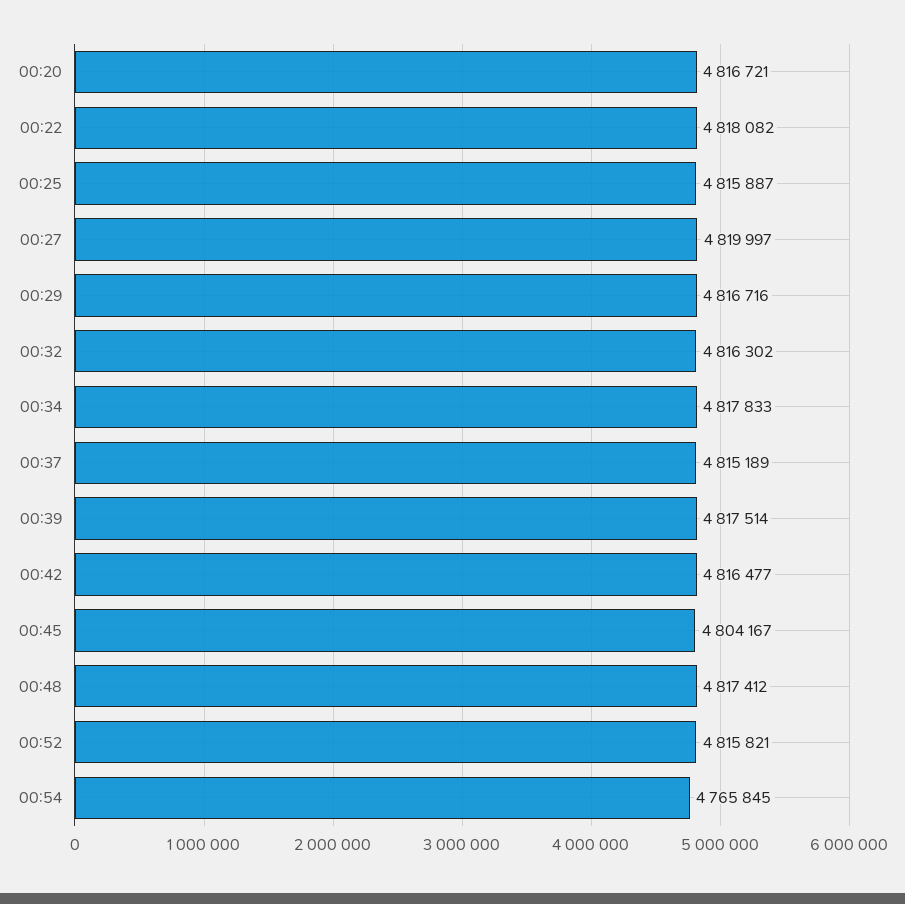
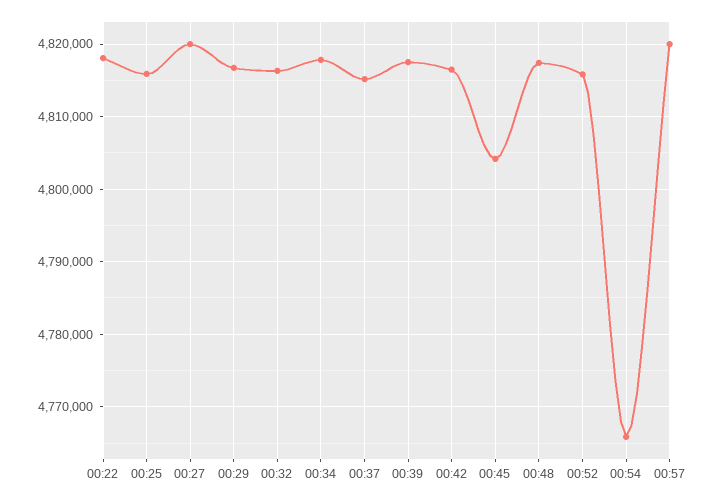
00:20: 4816721 -> none
00:57: none -> 4820000

